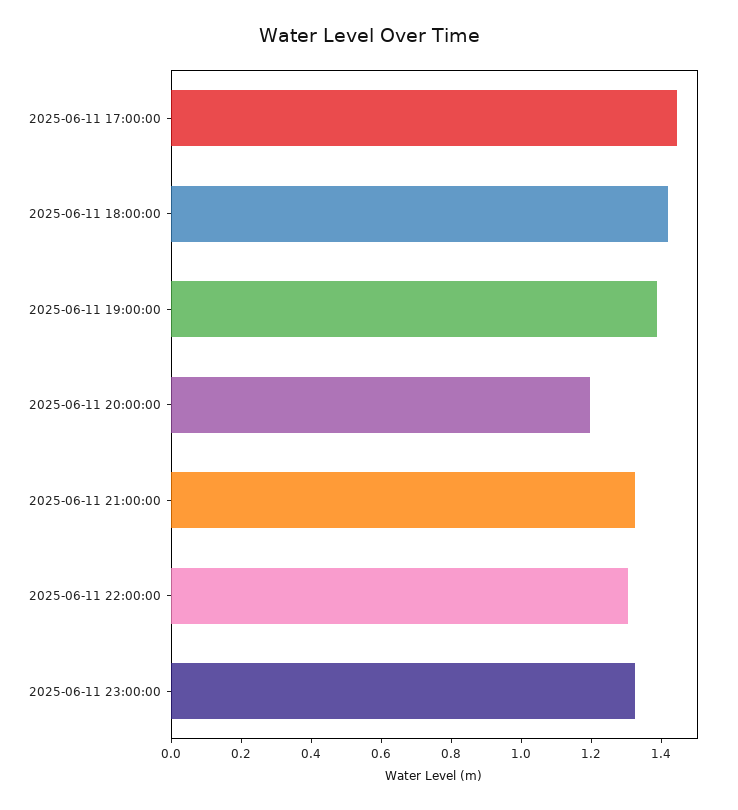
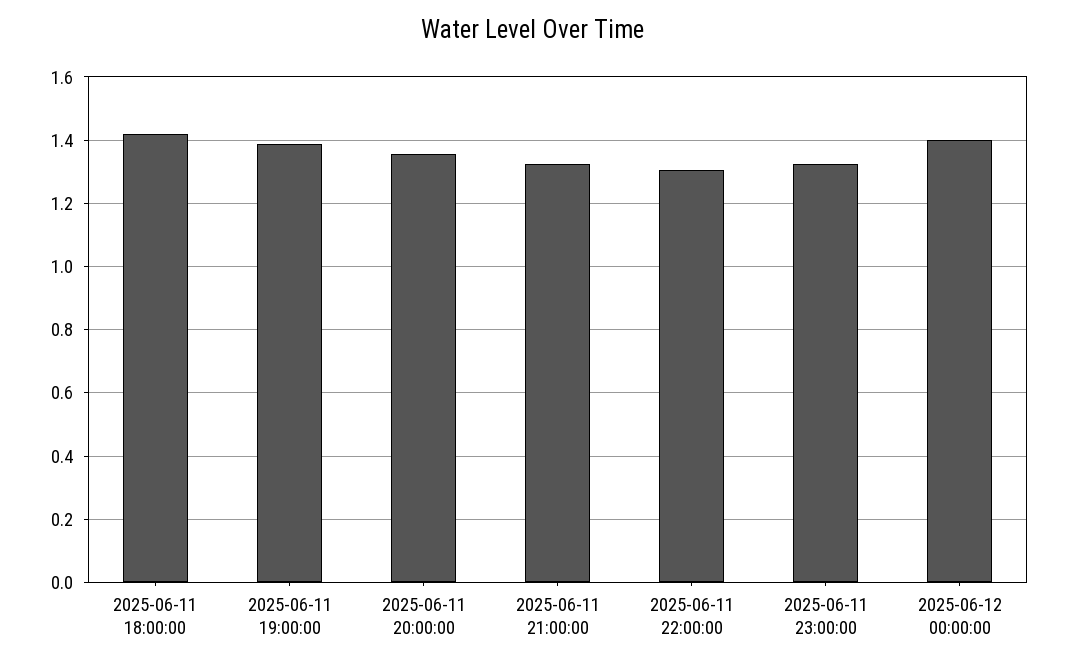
2025-06-11 17:00:00: 1.45 -> none
2025-06-11 20:00:00: 1.2 -> 1.36
2025-06-12 00:00:00: none -> 1.4

